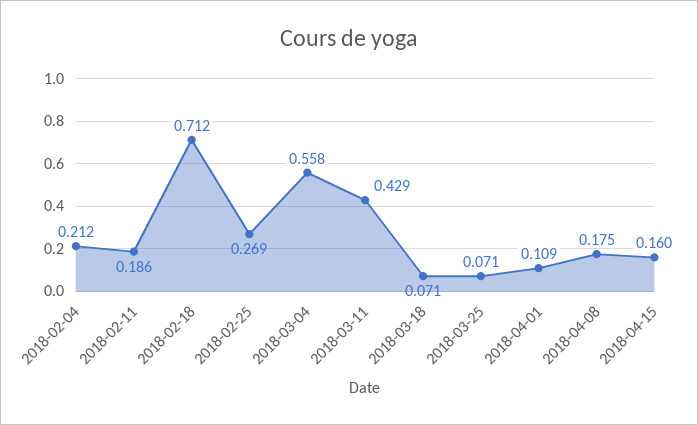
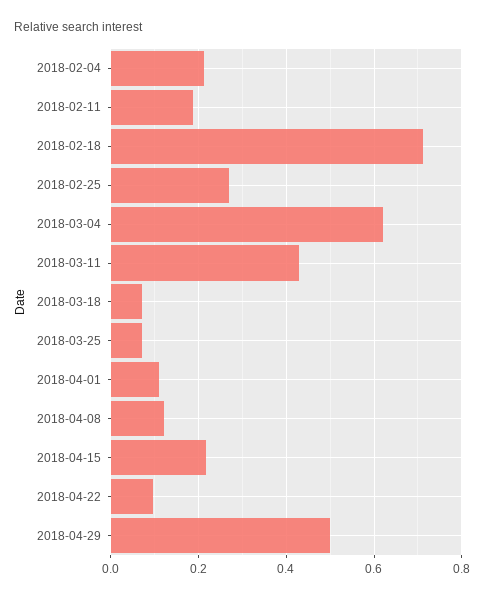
2018-03-04: 0.558 -> 0.62
2018-04-08: 0.175 -> 0.12
2018-04-15: 0.16 -> 0.22
2018-04-22: none -> 0.1
2018-04-29: none -> 0.5

